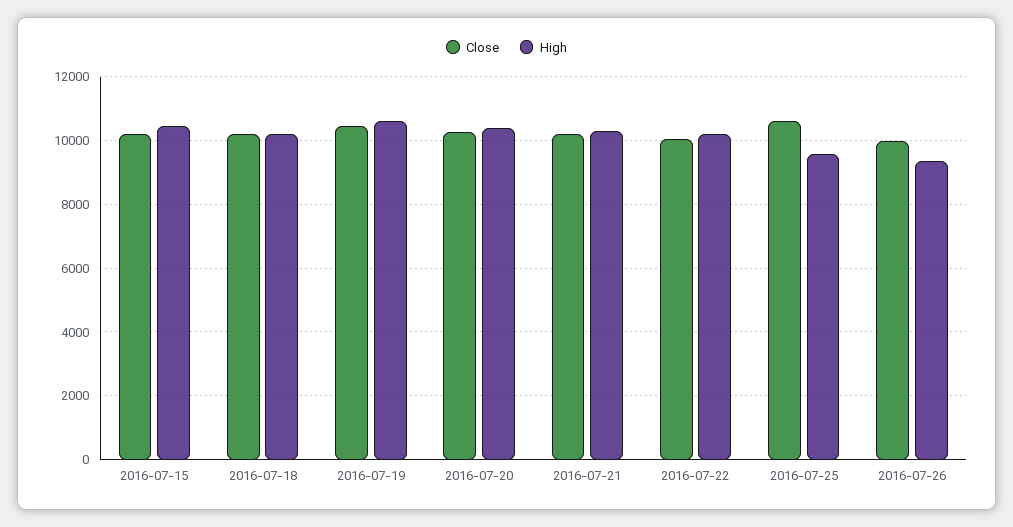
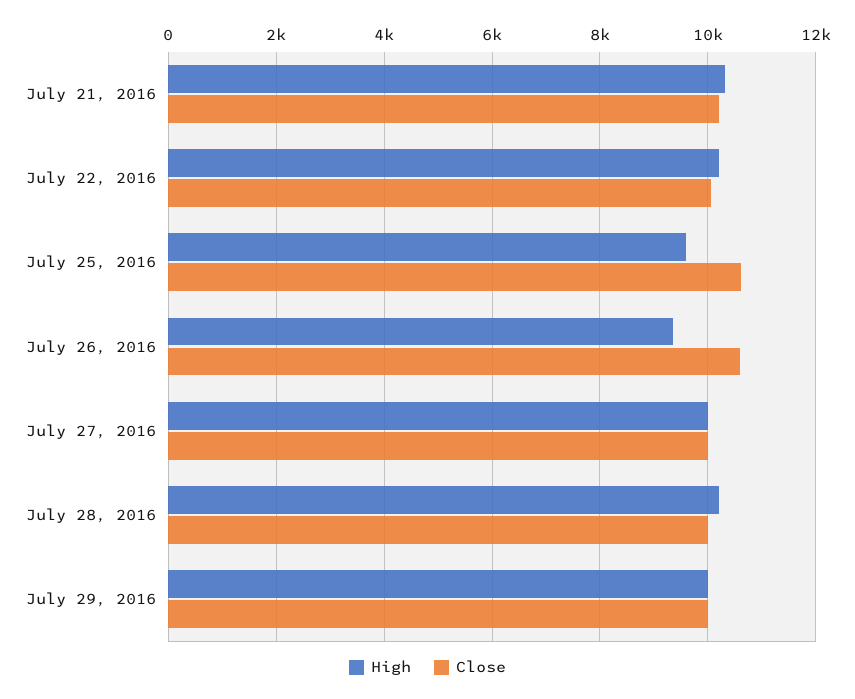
Close, 2016-07-15: 10200 -> none
High, 2016-07-15: 10400 -> none
Close, 2016-07-18: 10200 -> none
High, 2016-07-18: 10200 -> none
Close, 2016-07-19: 10400 -> none
High, 2016-07-19: 10600 -> none
Close, 2016-07-20: 10200 -> none
High, 2016-07-20: 10400 -> none
Close, 2016-07-26: 10000 -> 10600
High, July 27, 2016: none -> 10000
Close, July 27, 2016: none -> 10000
High, July 28, 2016: none -> 10200
Close, July 28, 2016: none -> 10000
High, July 29, 2016: none -> 10000
Close, July 29, 2016: none -> 10000

